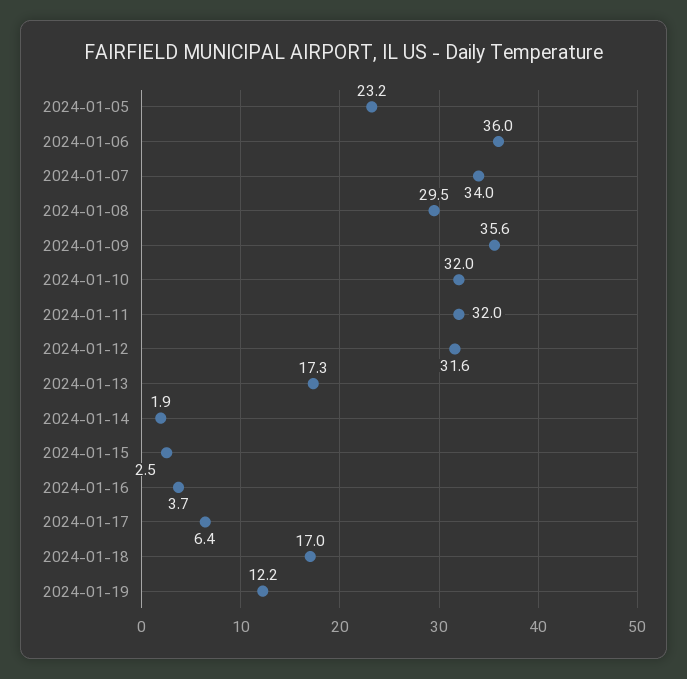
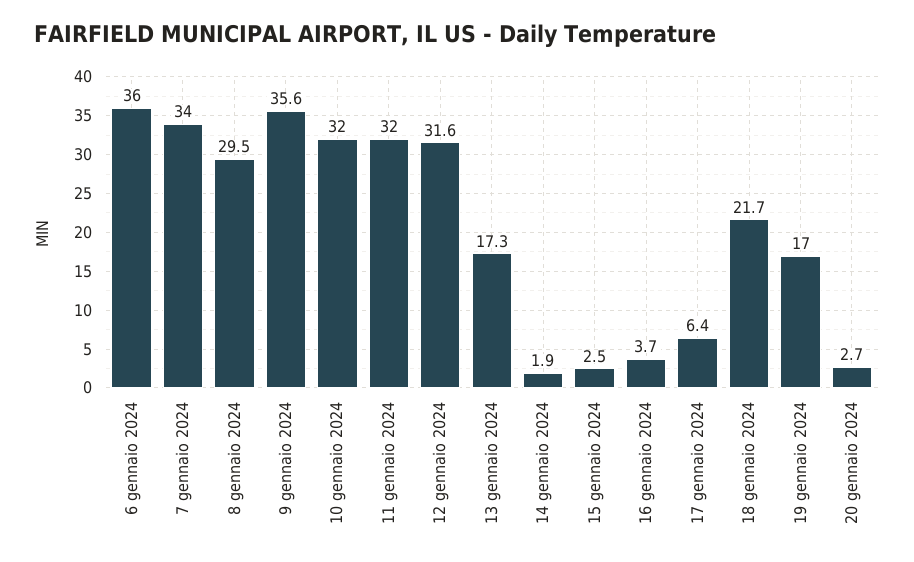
2024-01-05: 23.2 -> none
2024-01-18: 17 -> 21.7
2024-01-19: 12.2 -> 17
20 gennaio 2024: none -> 2.7

